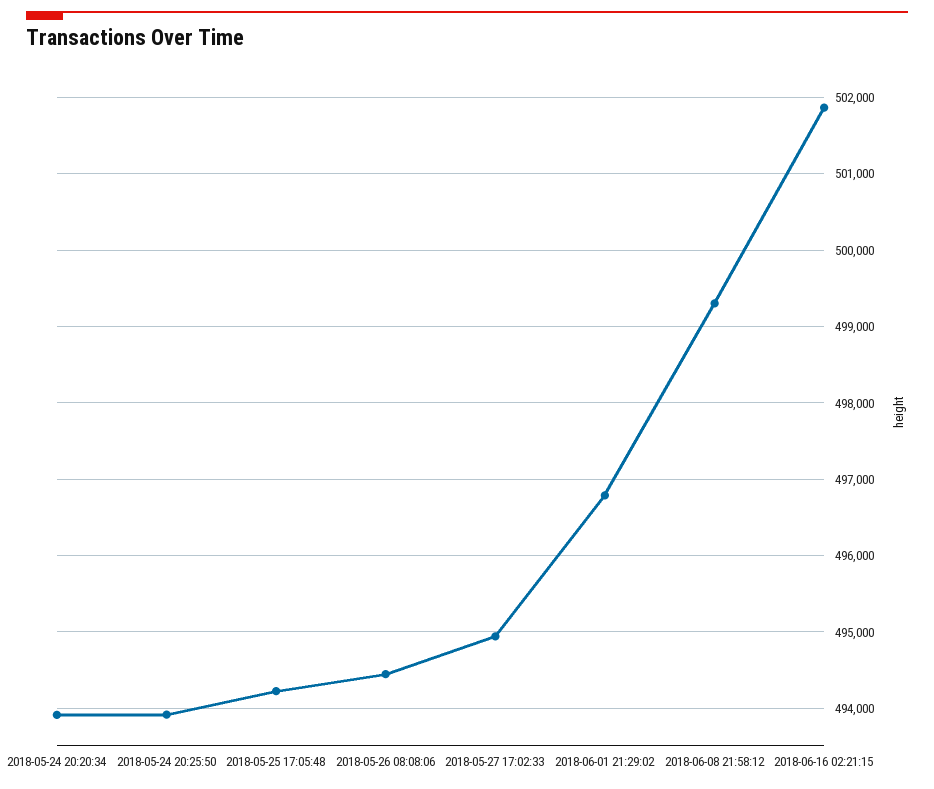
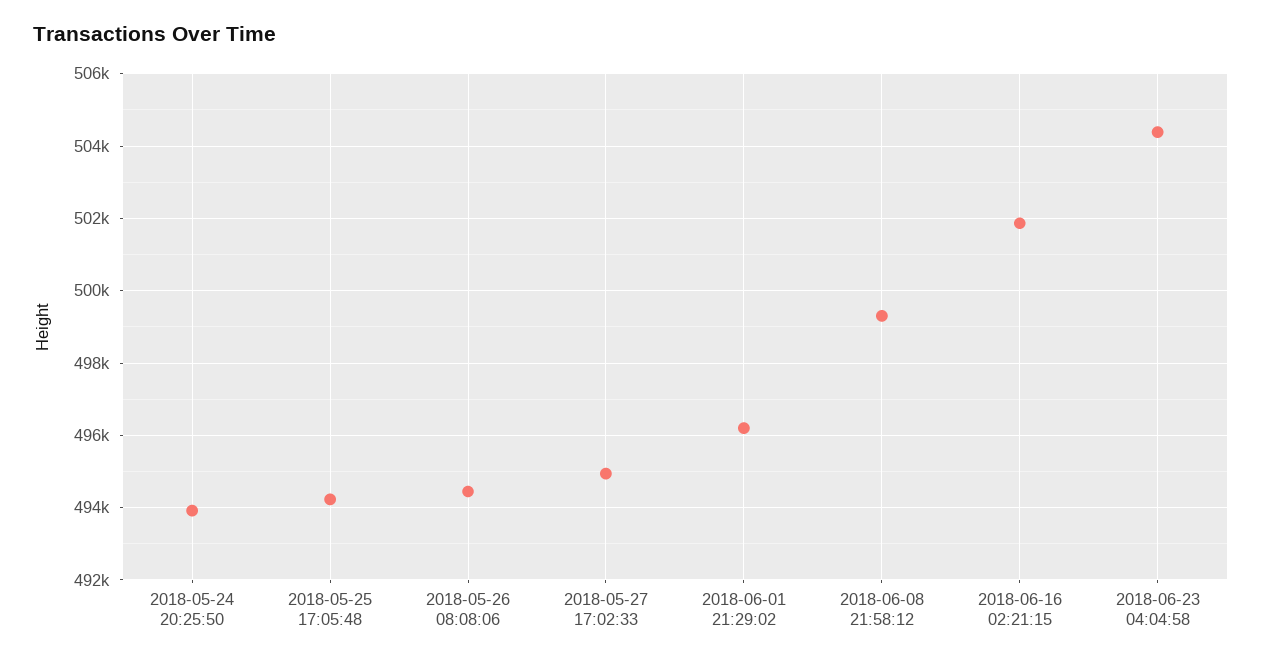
2018-05-24 20:20:34: 493900 -> none
2018-06-01 21:29:02: 496800 -> 496200
2018-06-23 04:04:58: none -> 504400

